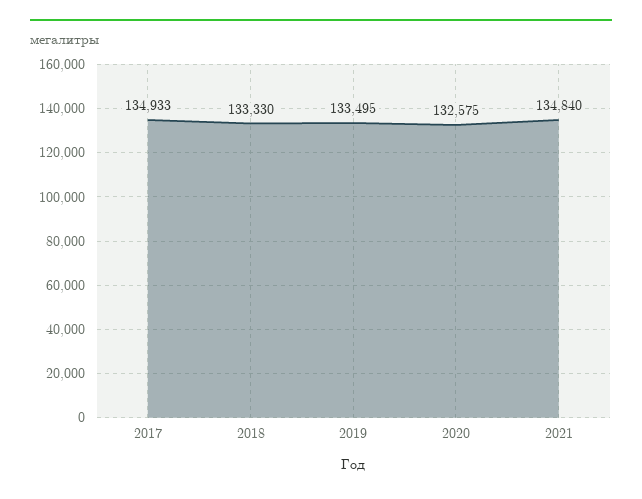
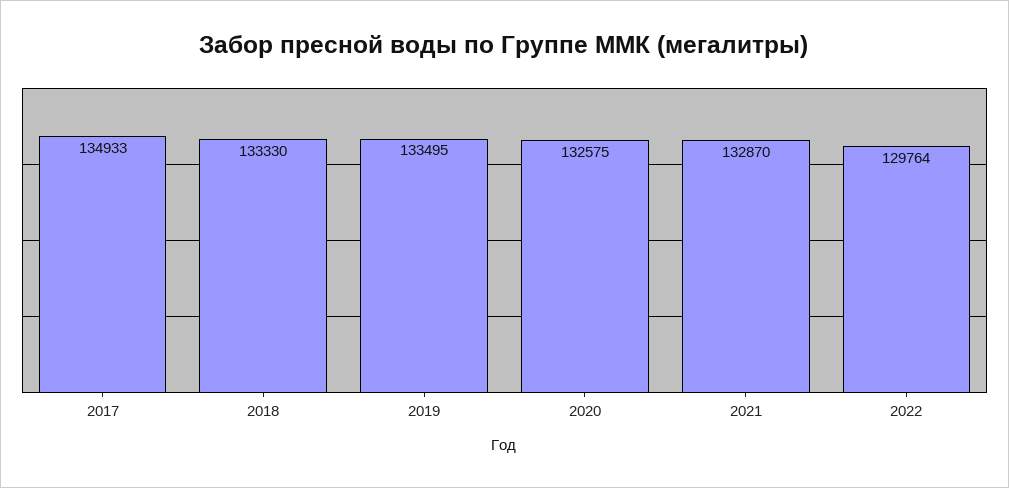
2021: 134840 -> 132870
2022: none -> 129764

